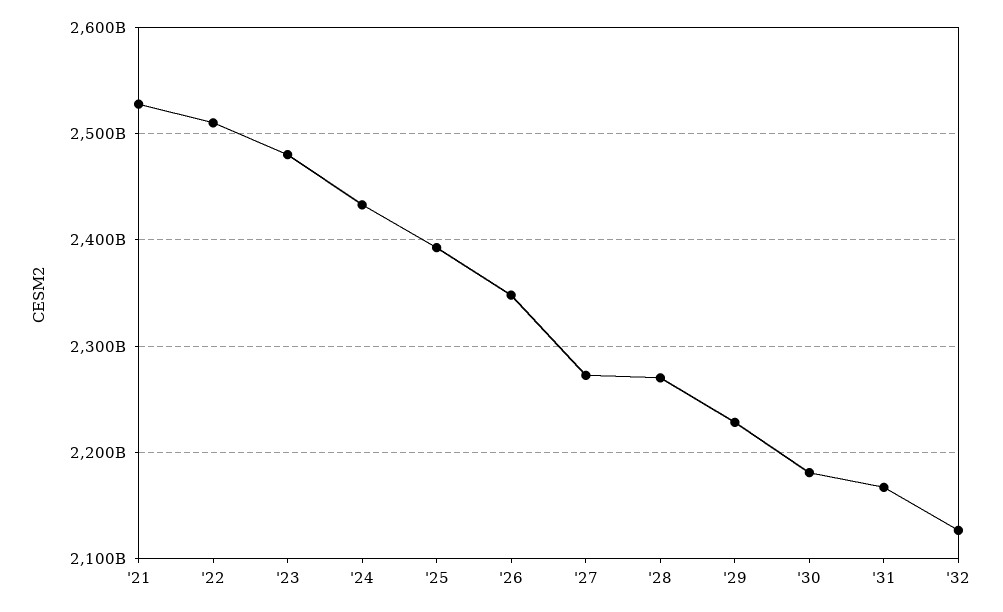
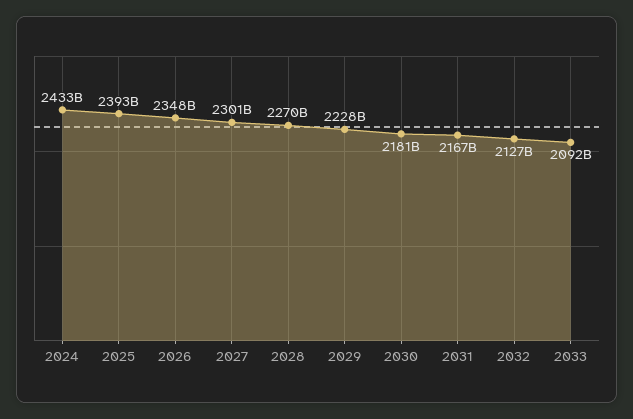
'21: 2530000000000 -> none
'22: 2510000000000 -> none
'23: 2480000000000 -> none
'27: 2270000000000 -> 2301000000000
2033: none -> 2092000000000

